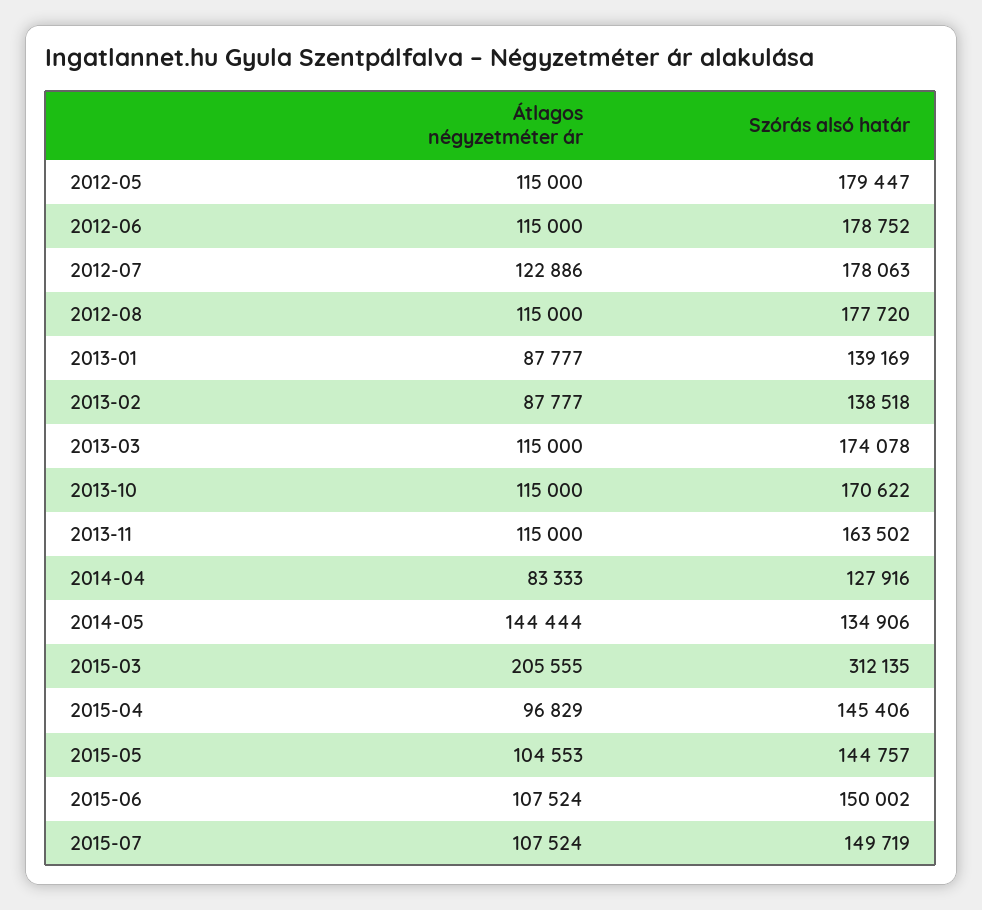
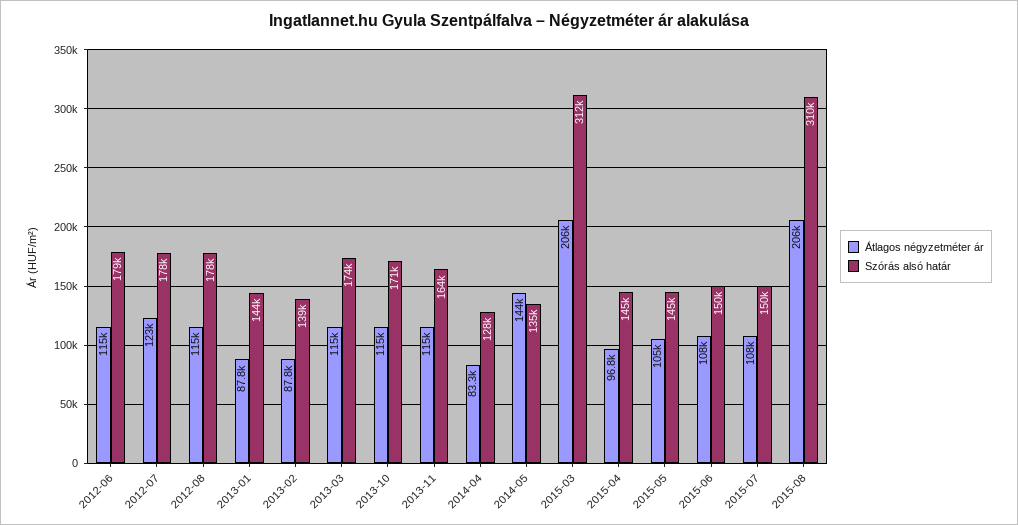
Átlagos négyzetméter ár, 2012-05: 115000 -> none
Szórás alsó határ, 2012-05: 179447 -> none
Szórás alsó határ, 2013-01: 139169 -> 144000
Átlagos négyzetméter ár, 2015-08: none -> 206000
Szórás alsó határ, 2015-08: none -> 310000

